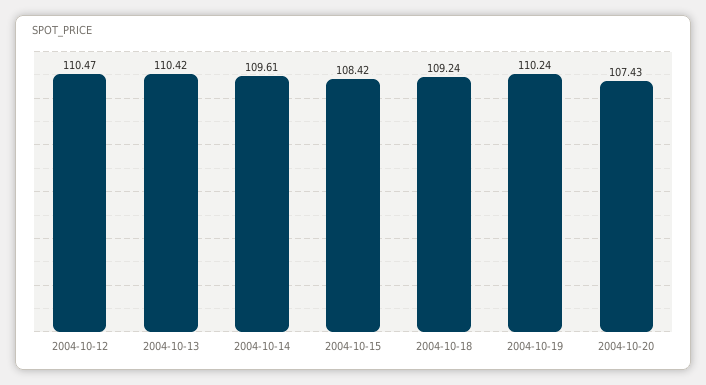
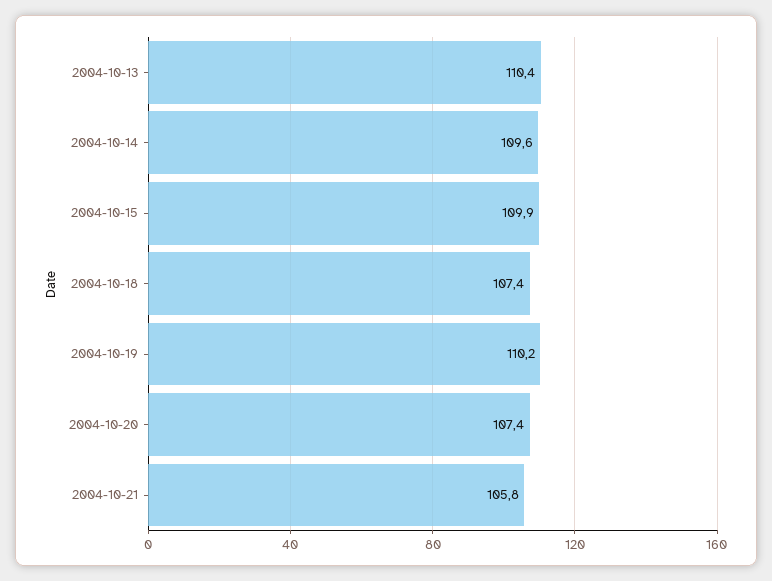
2004-10-12: 110.47 -> none
2004-10-15: 108.42 -> 109.9
2004-10-18: 109.24 -> 107.4
2004-10-21: none -> 105.8

